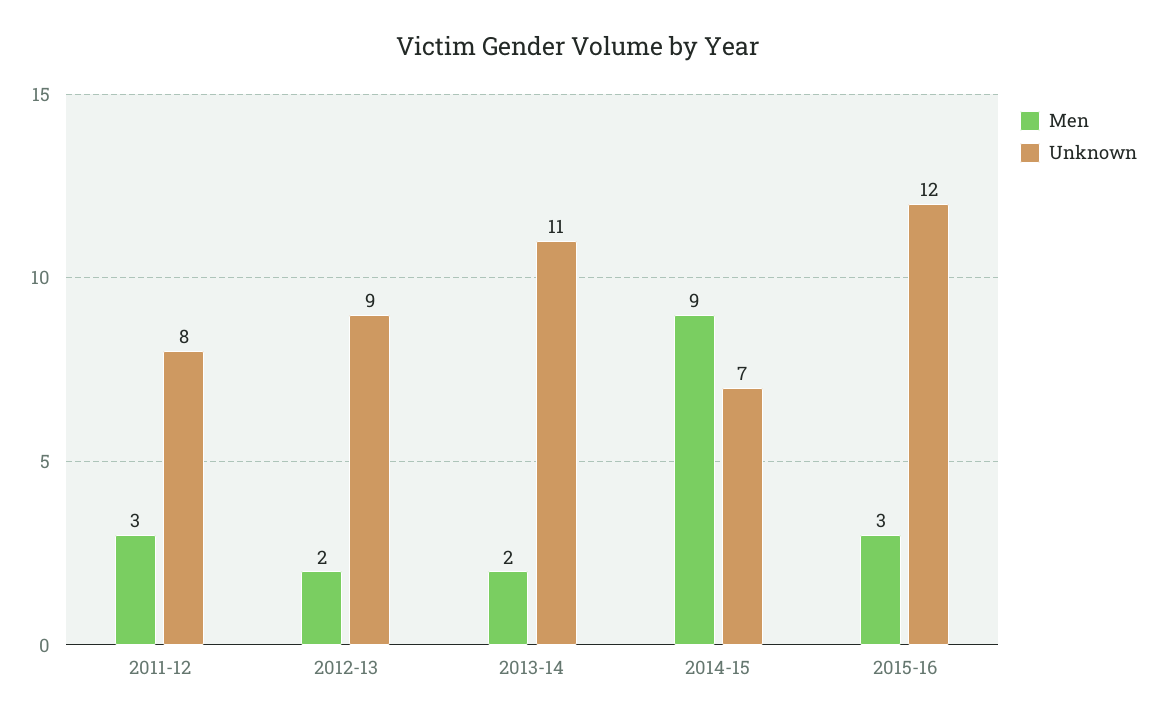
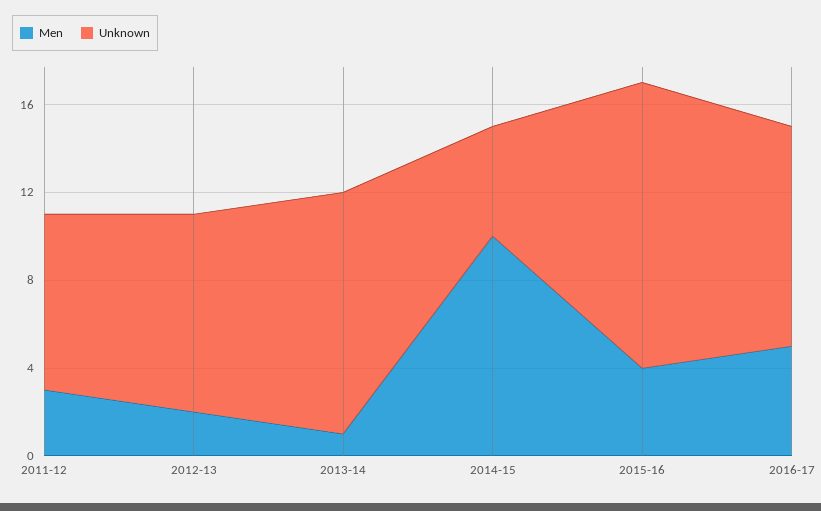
Men, 2013-14: 2 -> 1
Men, 2014-15: 9 -> 10
Unknown, 2014-15: 7 -> 5
Men, 2015-16: 3 -> 4
Unknown, 2015-16: 12 -> 13
Men, 2016-17: none -> 5
Unknown, 2016-17: none -> 10

